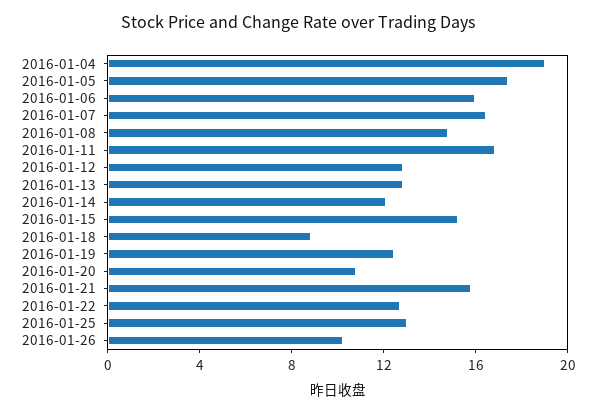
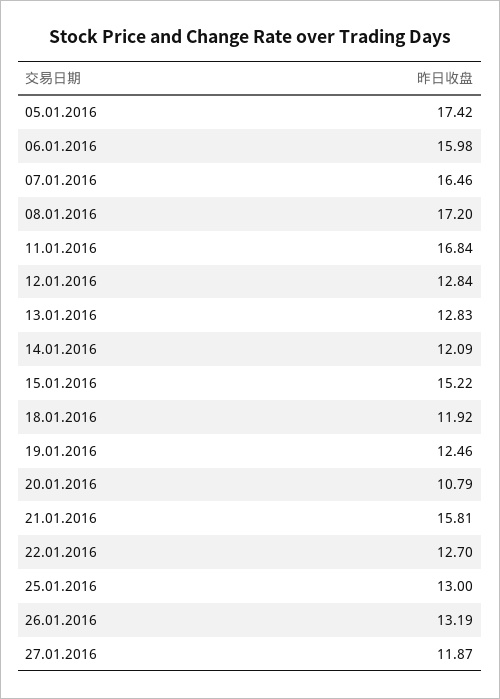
2016-01-04: 19 -> none
2016-01-08: 15 -> 17.2
2016-01-18: 9 -> 11.92
2016-01-26: 10 -> 13.19
27.01.2016: none -> 11.87

